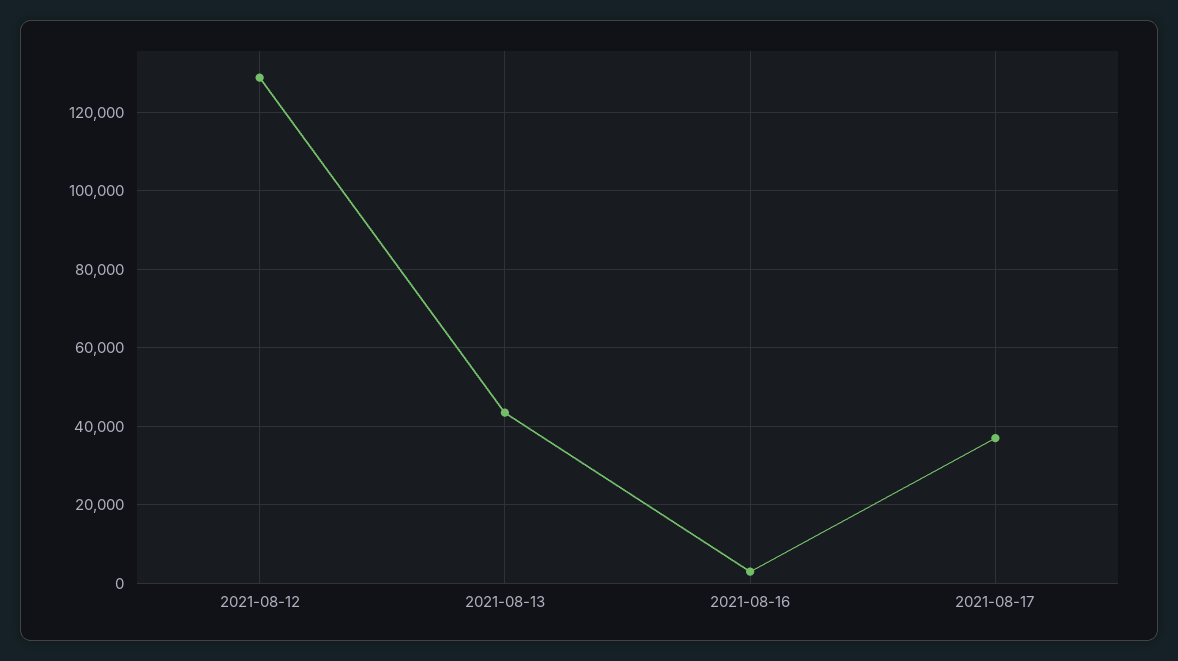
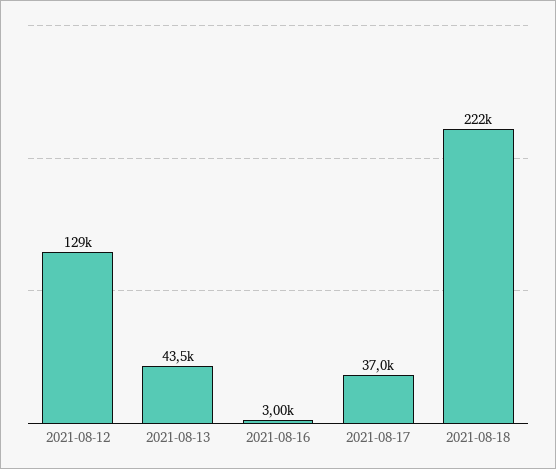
2021-08-18: none -> 222000

